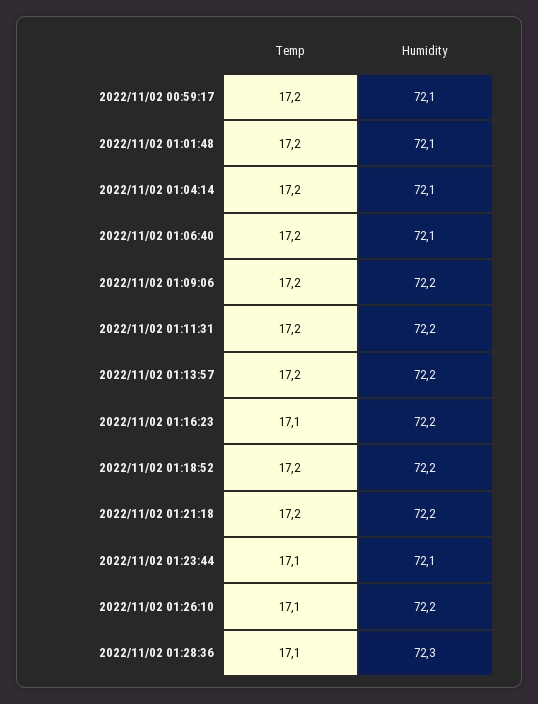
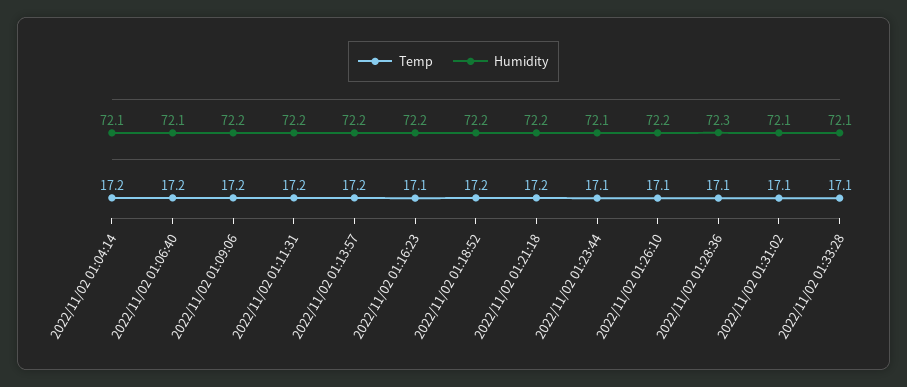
Temp, 2022/11/02 00:59:17: 17.2 -> none
Humidity, 2022/11/02 00:59:17: 72.1 -> none
Temp, 2022/11/02 01:01:48: 17.2 -> none
Humidity, 2022/11/02 01:01:48: 72.1 -> none
Temp, 2022/11/02 01:31:02: none -> 17.1
Humidity, 2022/11/02 01:31:02: none -> 72.1
Temp, 2022/11/02 01:33:28: none -> 17.1
Humidity, 2022/11/02 01:33:28: none -> 72.1

